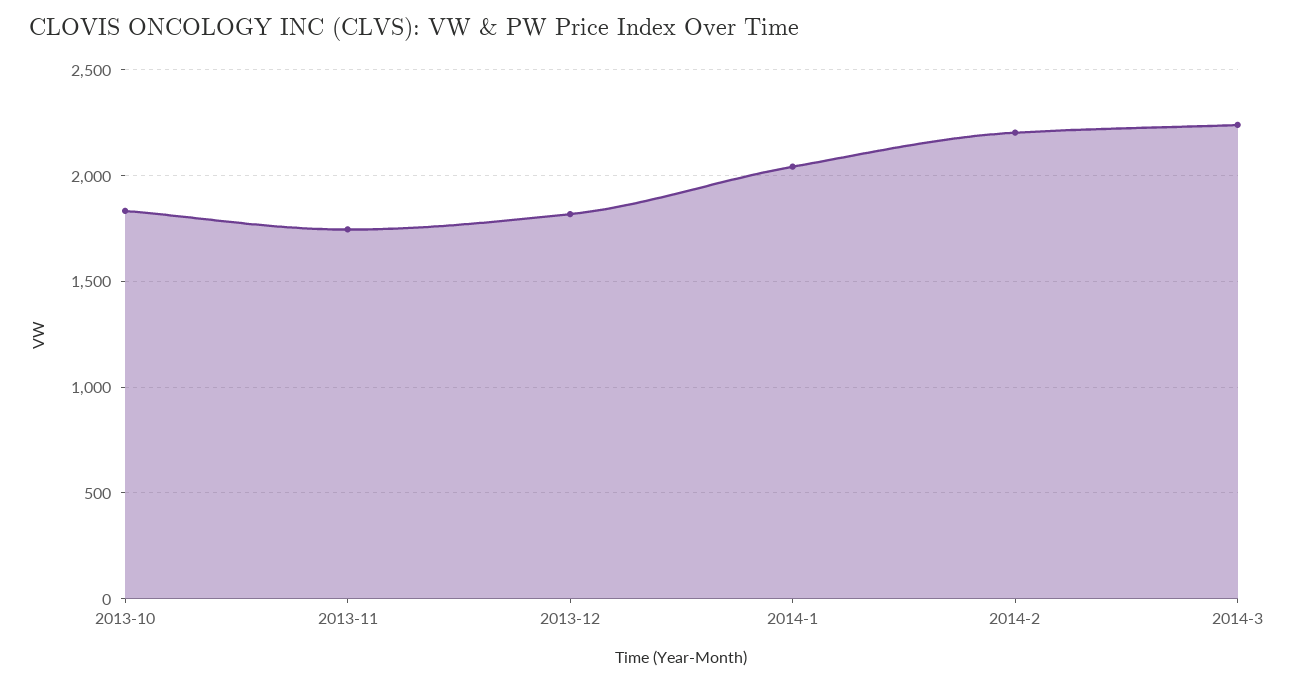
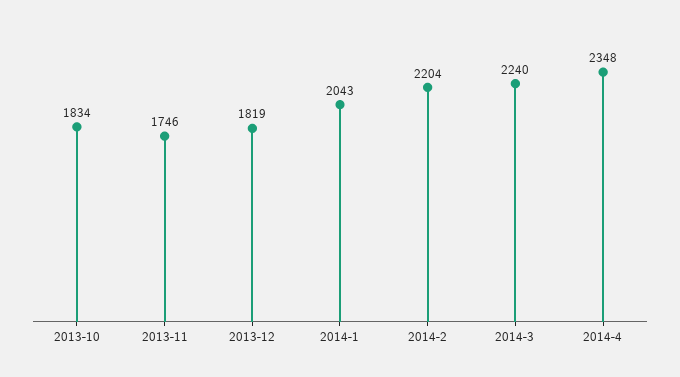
2014-4: none -> 2348

